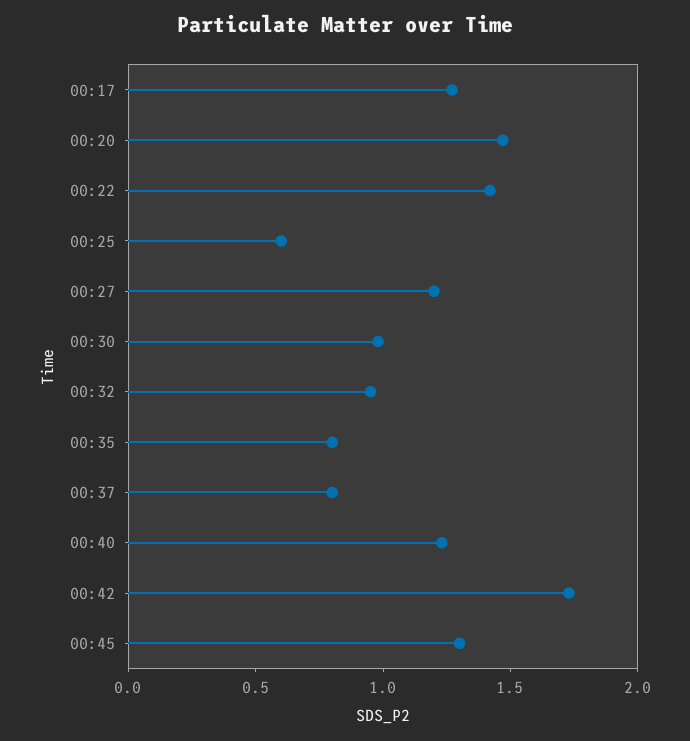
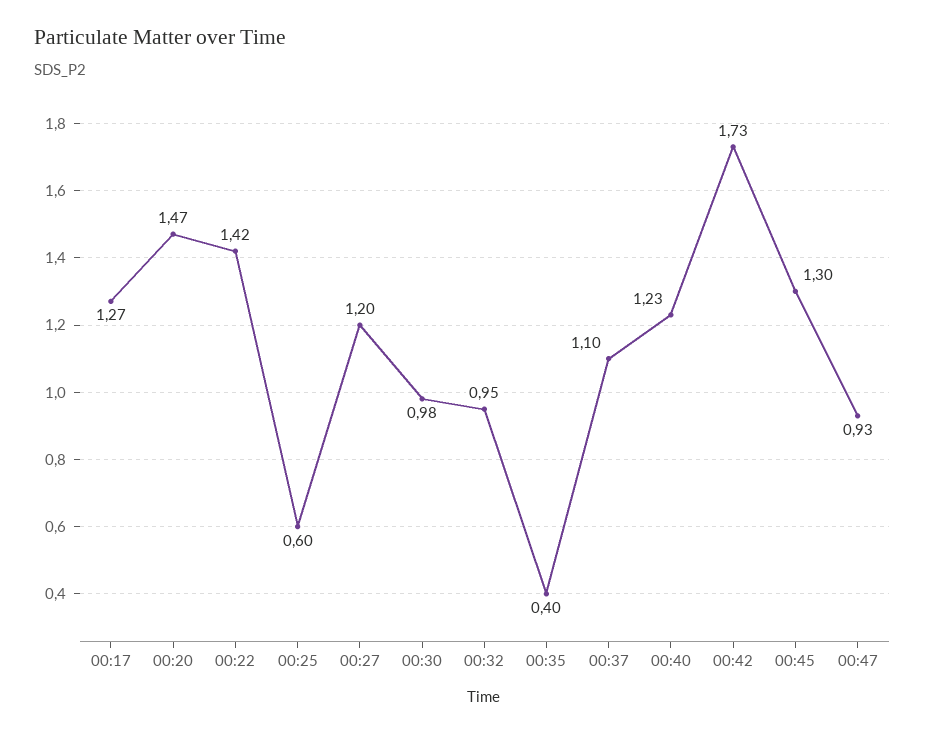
00:35: 0.8 -> 0.4
00:37: 0.8 -> 1.1
00:47: none -> 0.93

